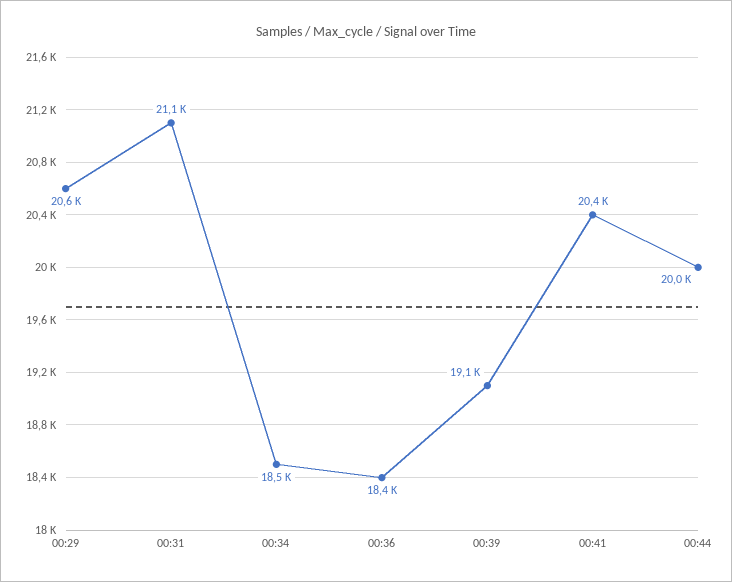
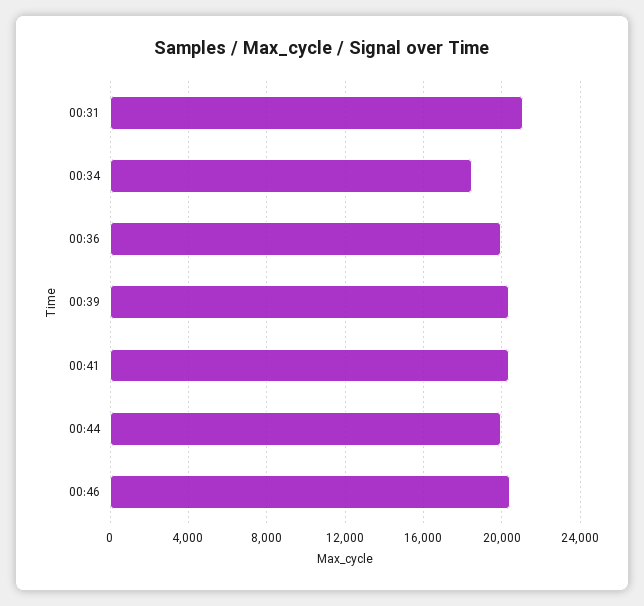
00:29: 20600 -> none
00:36: 18400 -> 20000
00:39: 19100 -> 20500
00:46: none -> 20500

